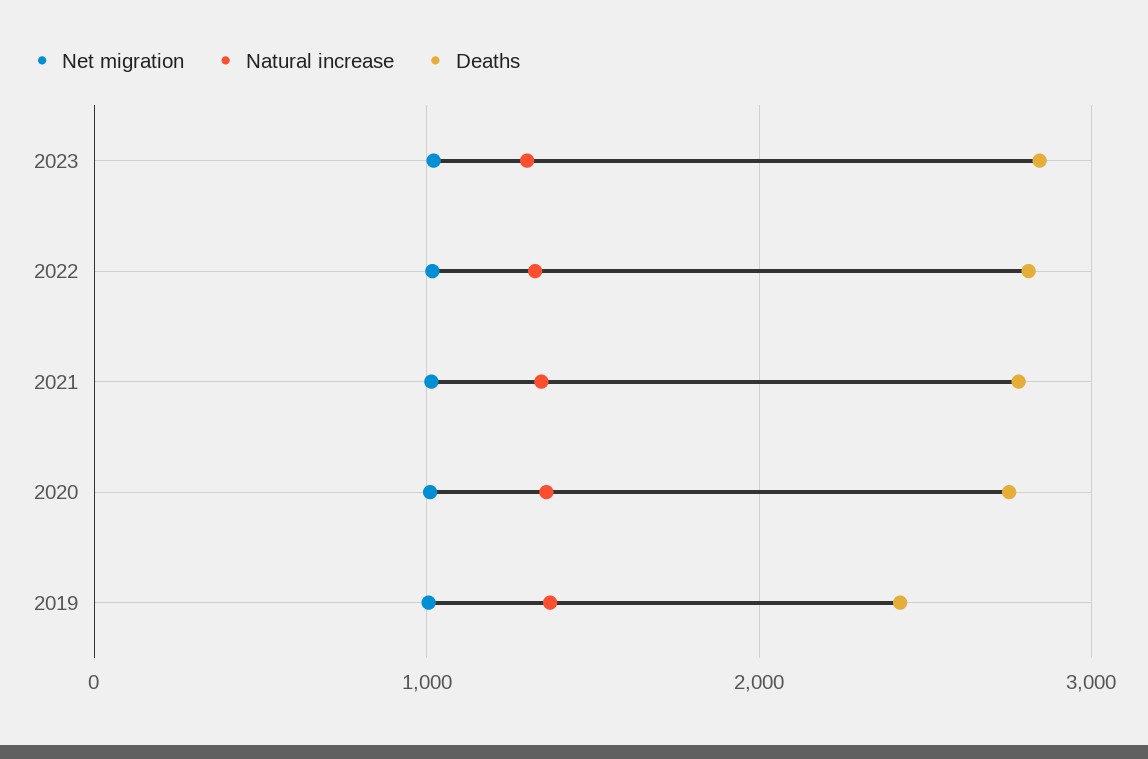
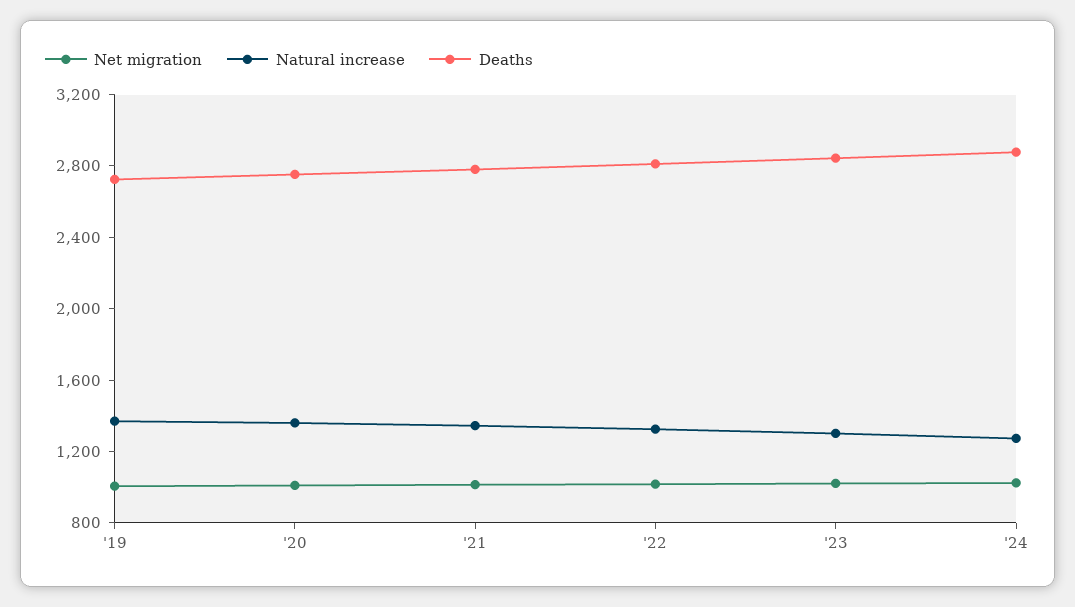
Deaths, 2019: 2400 -> 2700
Net migration, '24: none -> 1000
Natural increase, '24: none -> 1300
Deaths, '24: none -> 2900

